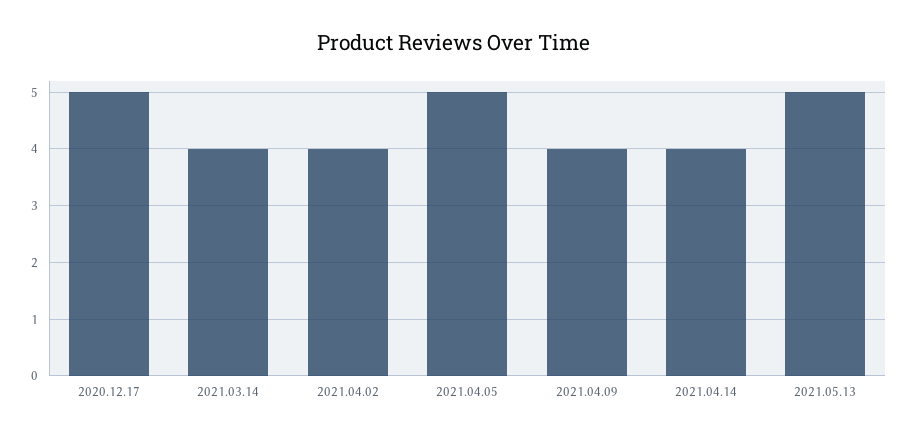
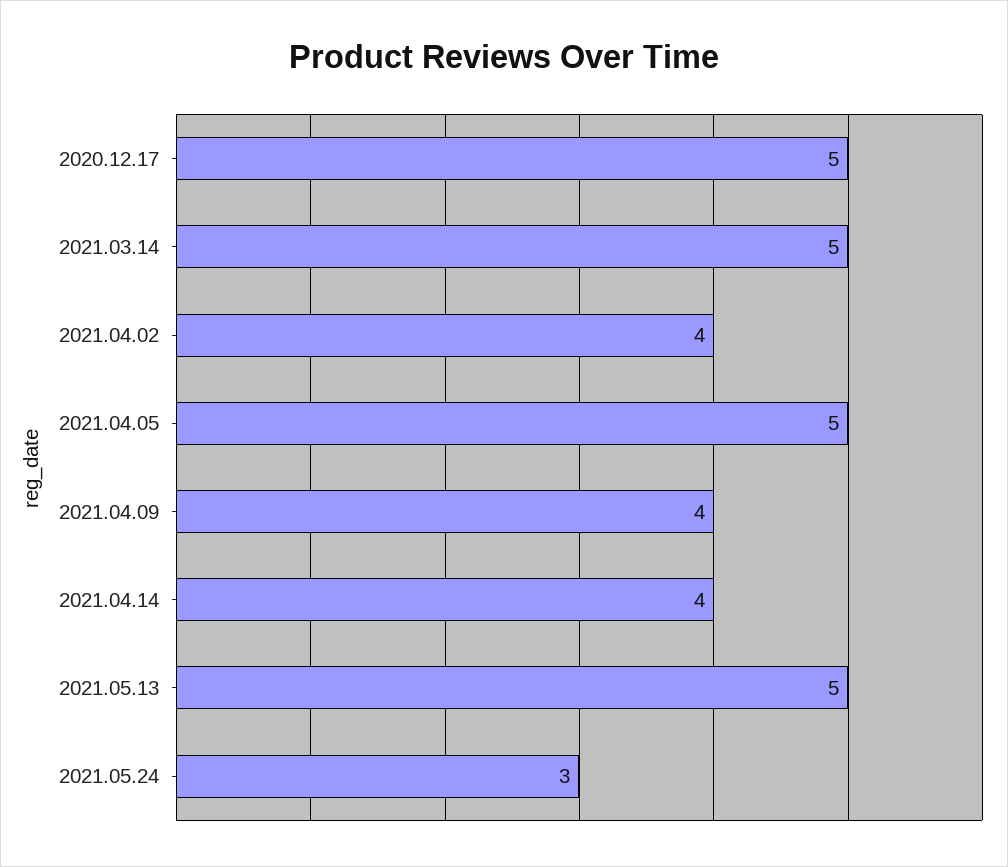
2021.03.14: 4 -> 5
2021.05.24: none -> 3

